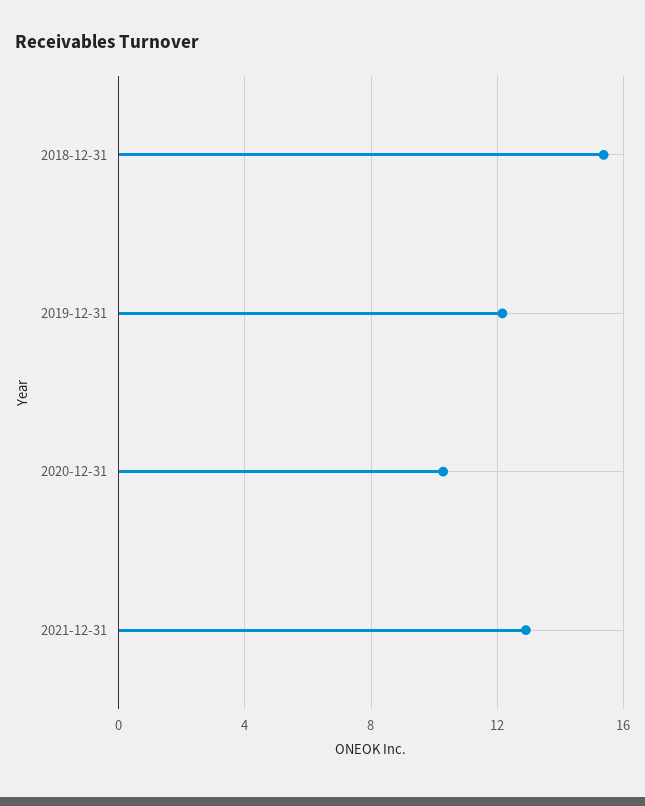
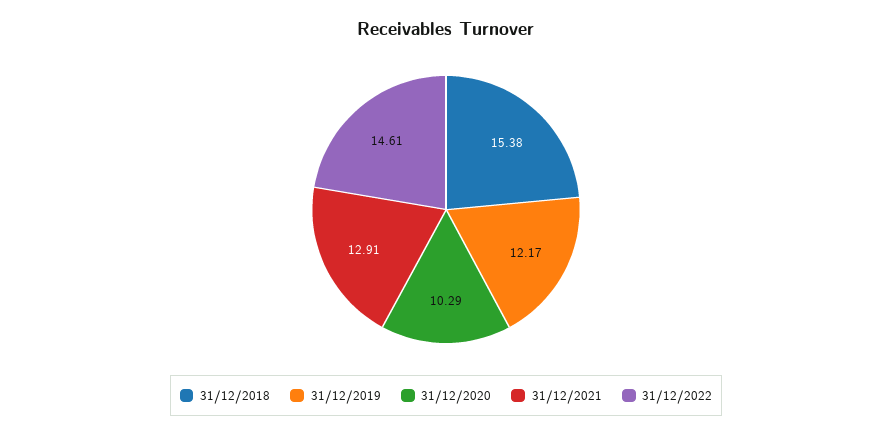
31/12/2022: none -> 14.61

